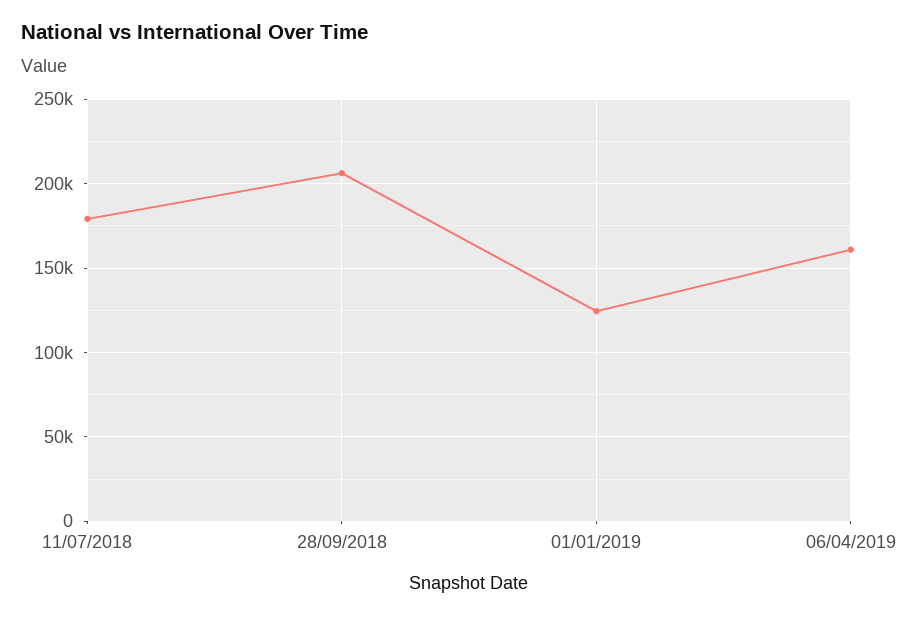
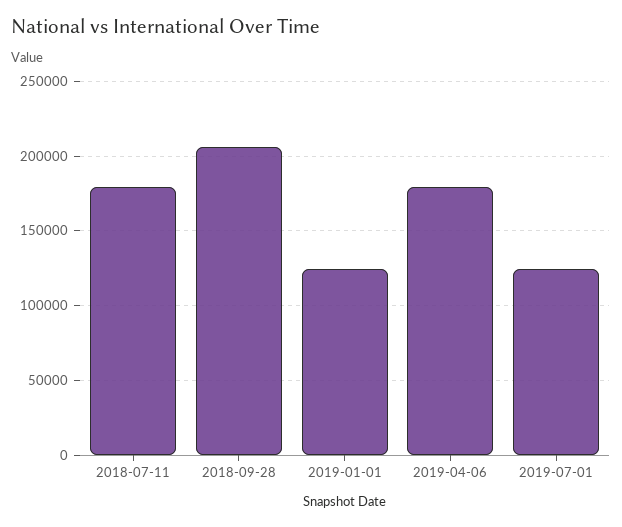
06/04/2019: 160000 -> 180000
2019-07-01: none -> 125000

